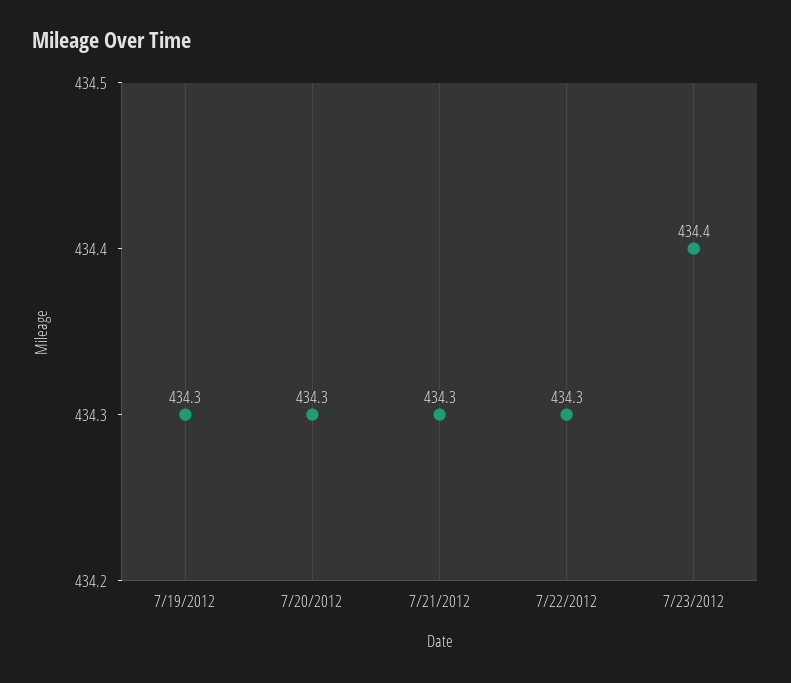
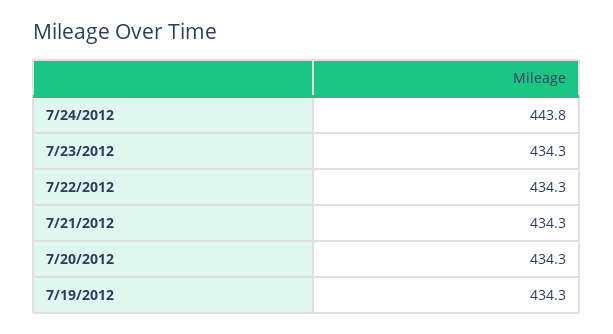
7/23/2012: 434.4 -> 434.3
7/24/2012: none -> 443.8

